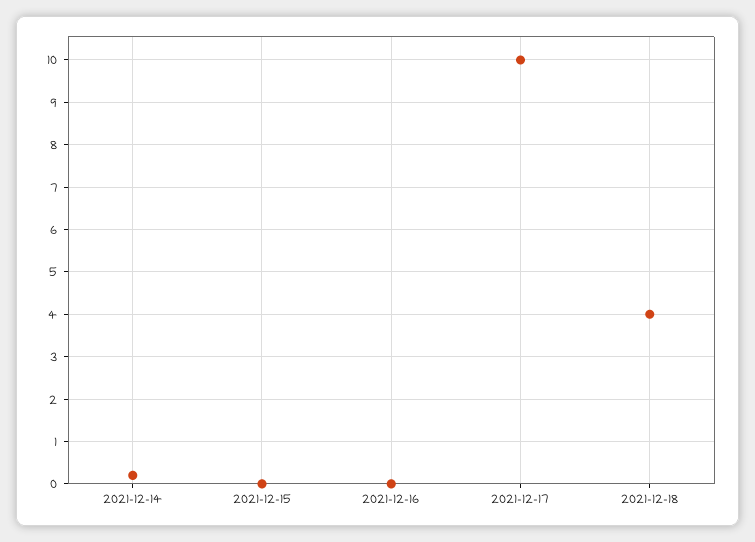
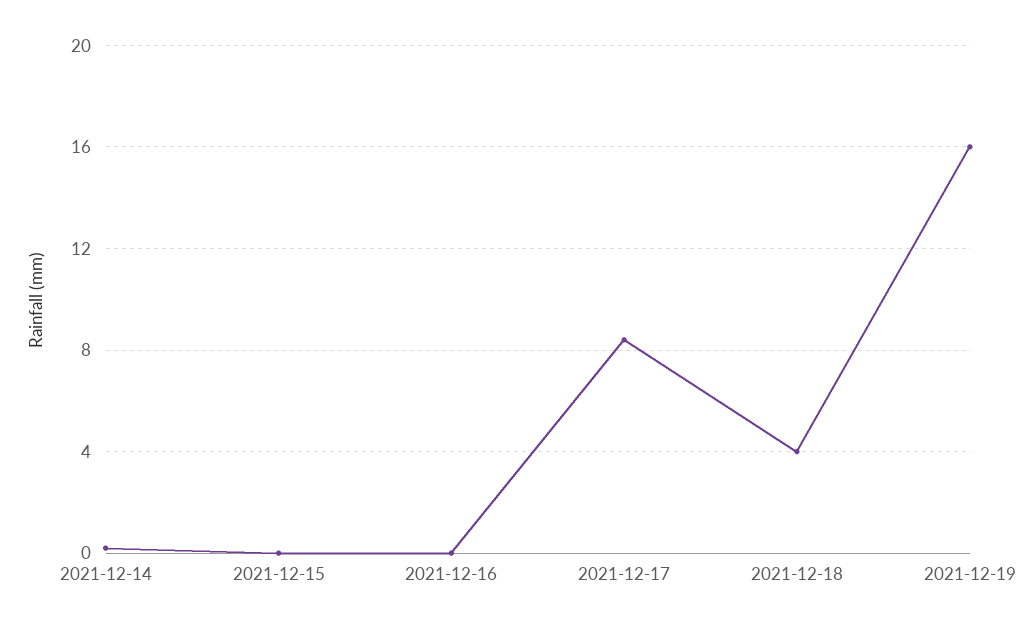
2021-12-17: 10 -> 8.5
2021-12-19: none -> 16

